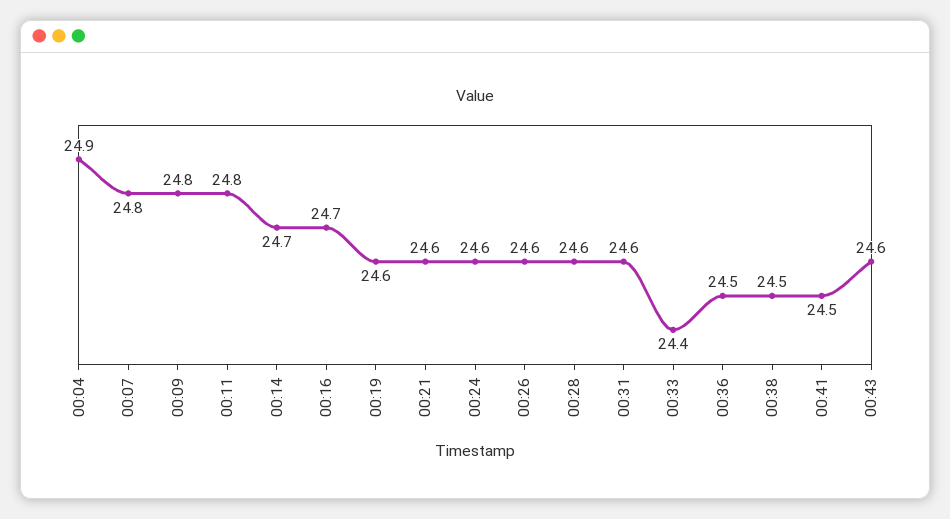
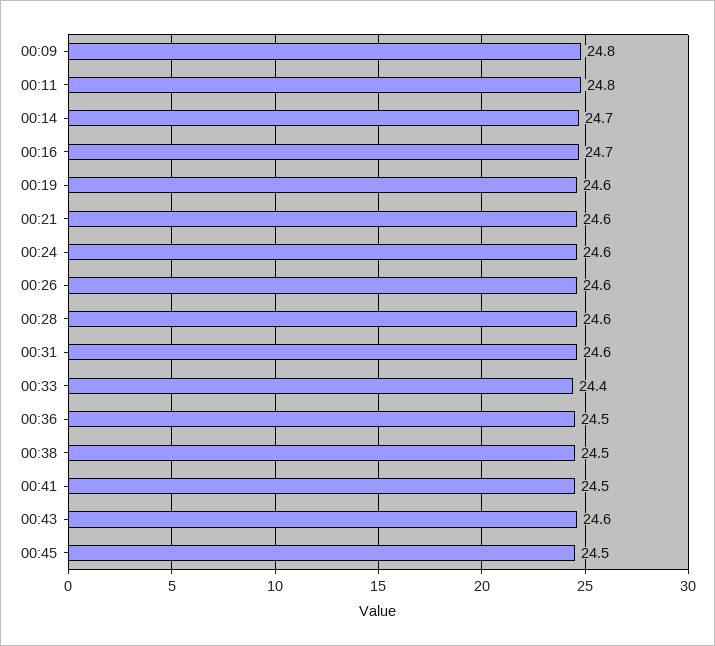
00:04: 24.9 -> none
00:07: 24.8 -> none
00:45: none -> 24.5

